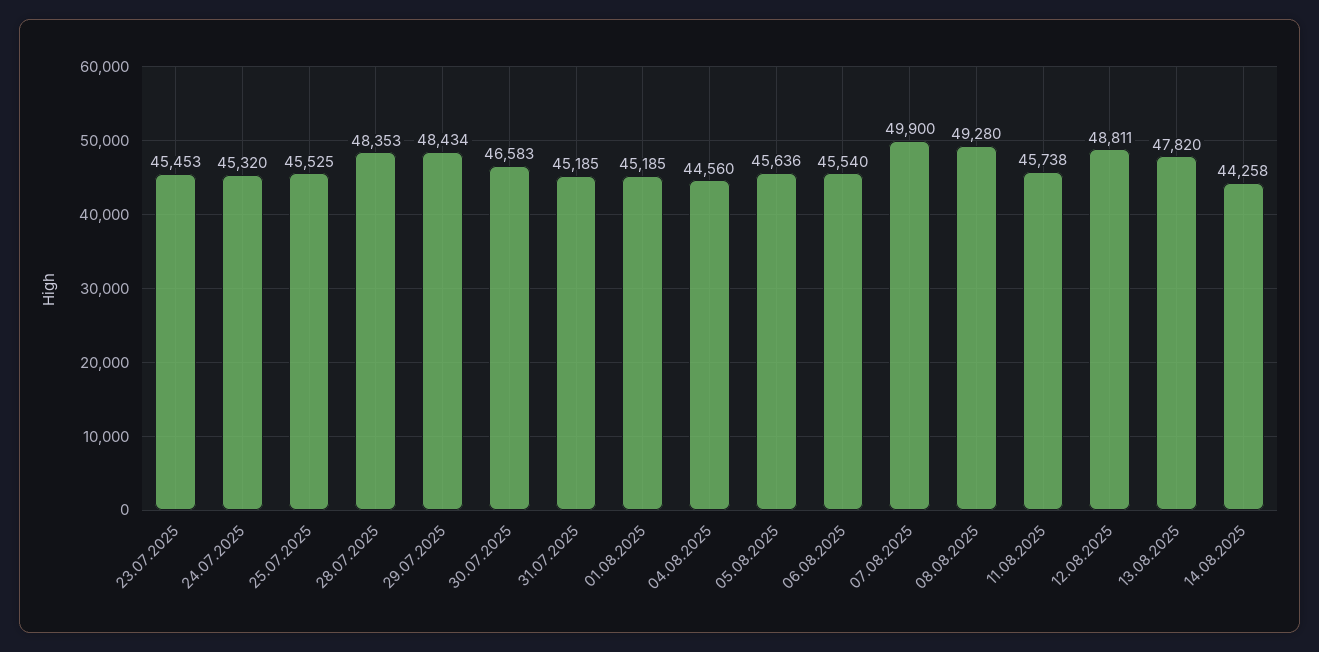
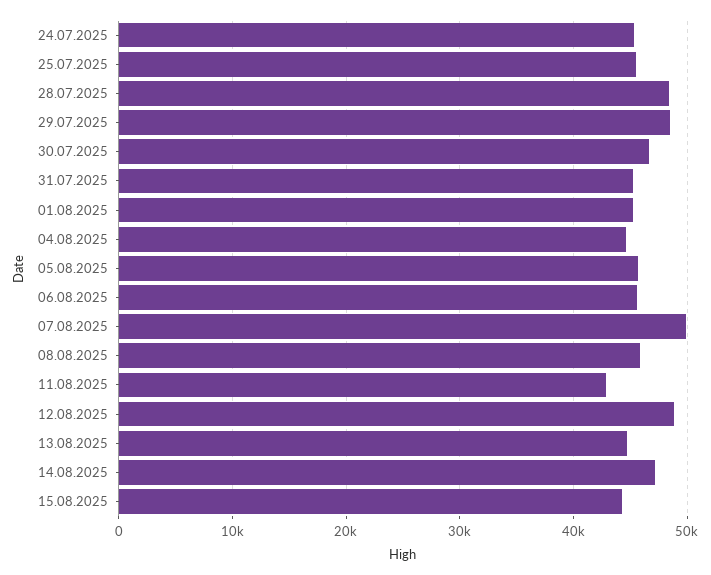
23.07.2025: 45453 -> none
08.08.2025: 49280 -> 46000
11.08.2025: 45738 -> 43000
13.08.2025: 47820 -> 45000
14.08.2025: 44258 -> 47000
15.08.2025: none -> 44000

